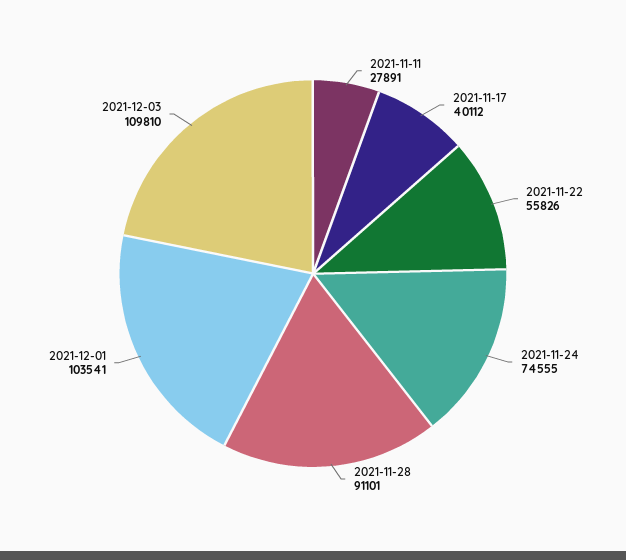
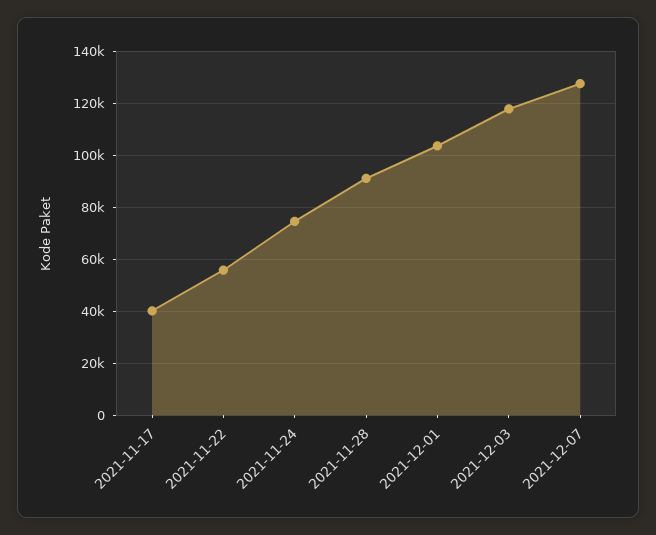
2021-11-11: 27891 -> none
2021-12-03: 109810 -> 117500
2021-12-07: none -> 127500

